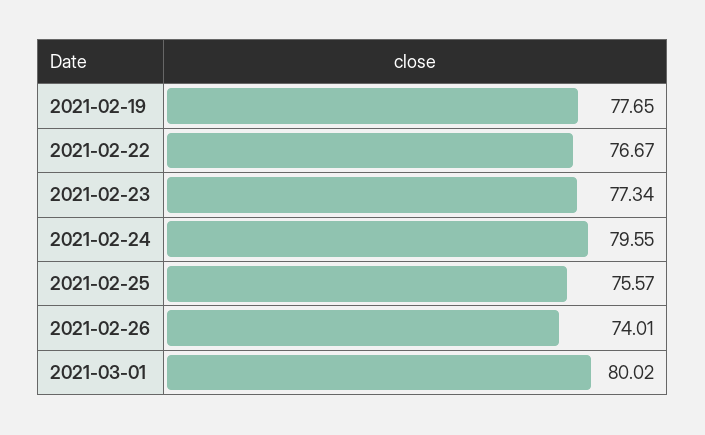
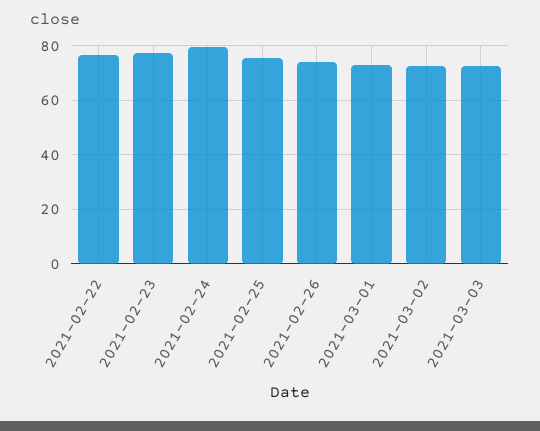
2021-02-19: 77.65 -> none
2021-03-01: 80.02 -> 72.5
2021-03-02: none -> 72.5
2021-03-03: none -> 72.5

